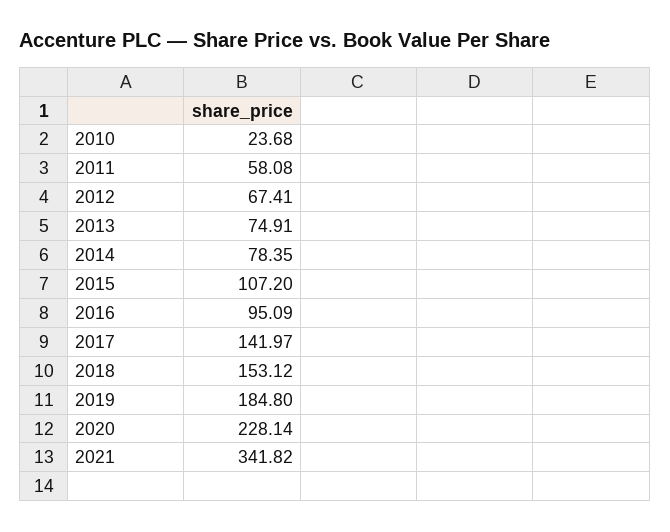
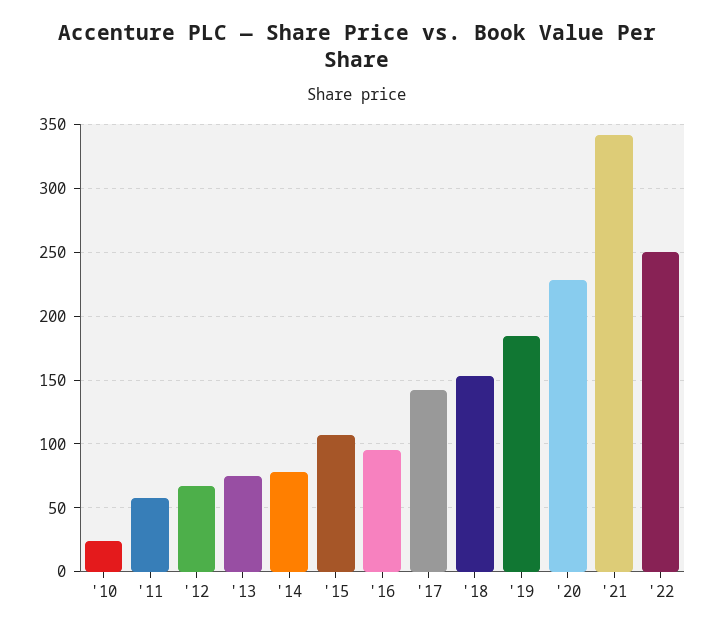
'22: none -> 250

